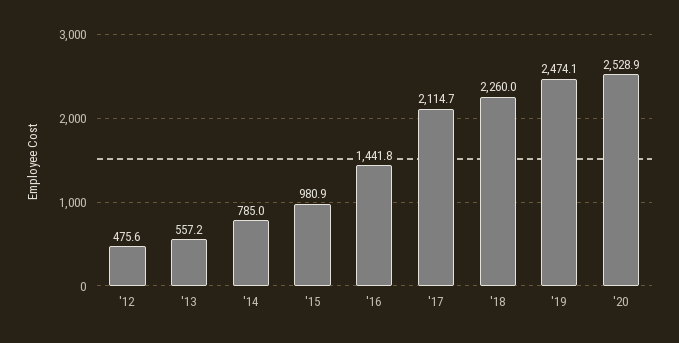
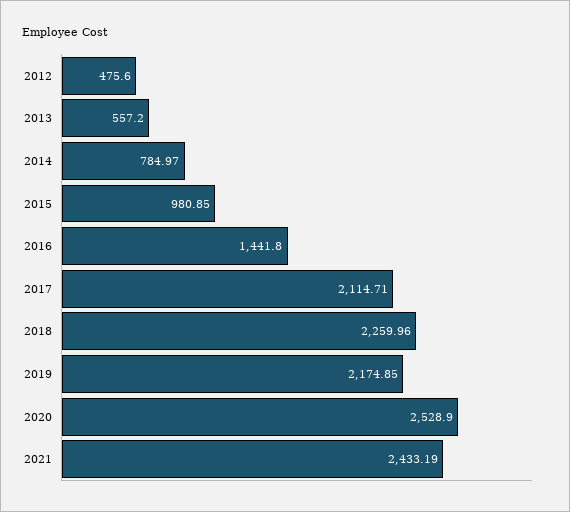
'19: 2474.1 -> 2174.85
2021: none -> 2433.19

